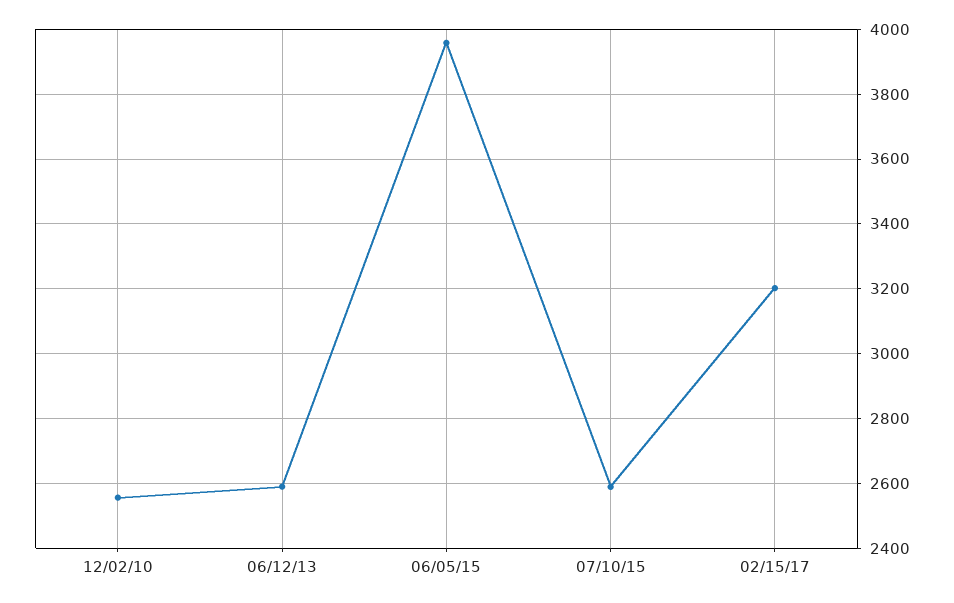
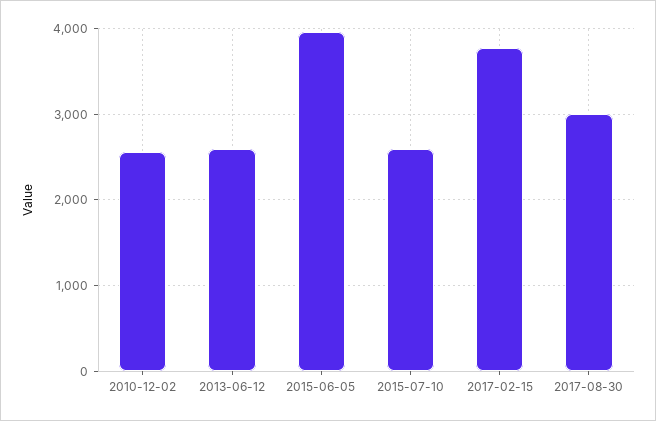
02/15/17: 3200 -> 3800
2017-08-30: none -> 3000

